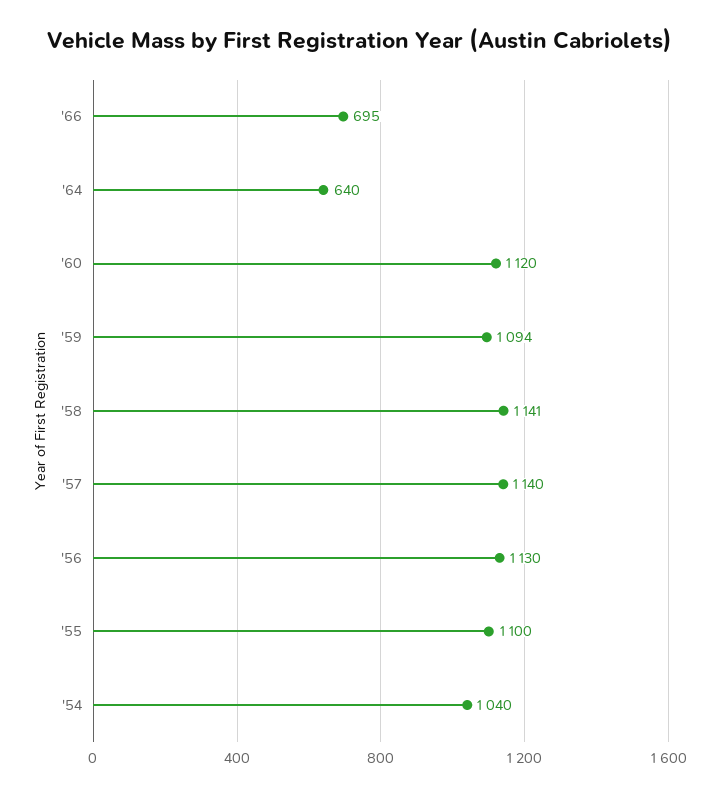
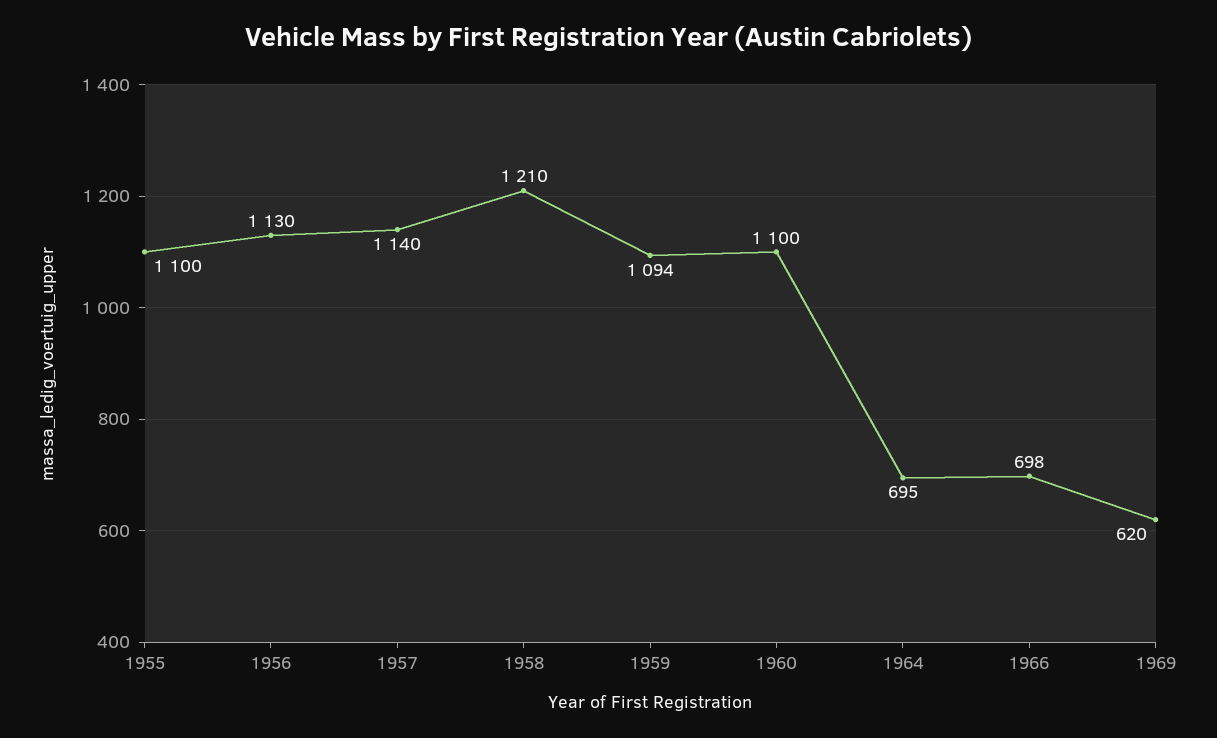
'66: 695 -> 698
'64: 640 -> 695
'60: 1120 -> 1100
'58: 1141 -> 1210
'54: 1040 -> none
1969: none -> 620

